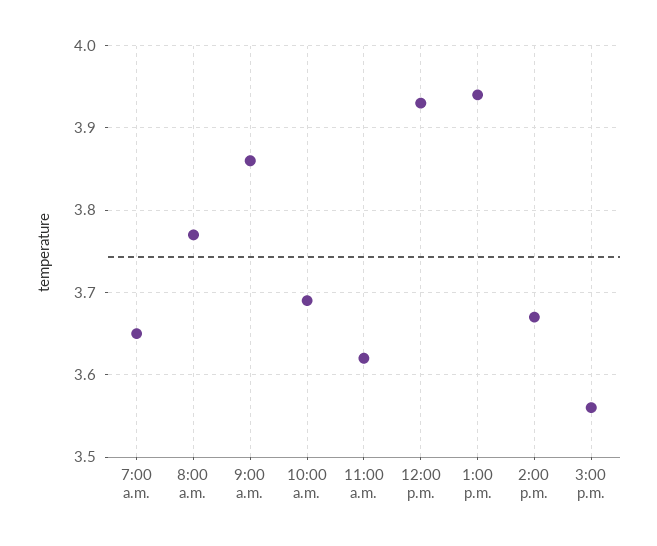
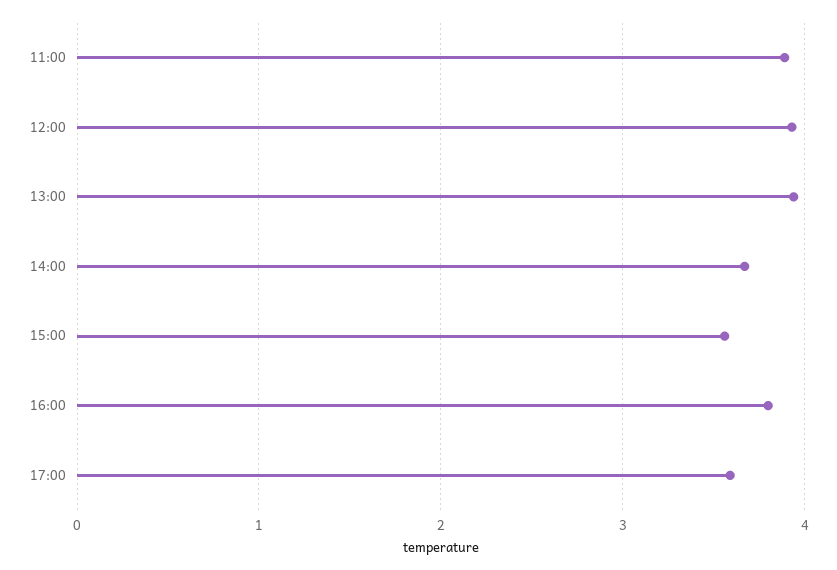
7:00 a.m.: 3.65 -> none
8:00 a.m.: 3.77 -> none
9:00 a.m.: 3.86 -> none
10:00 a.m.: 3.69 -> none
11:00 a.m.: 3.62 -> 3.9
16:00: none -> 3.8
17:00: none -> 3.6

